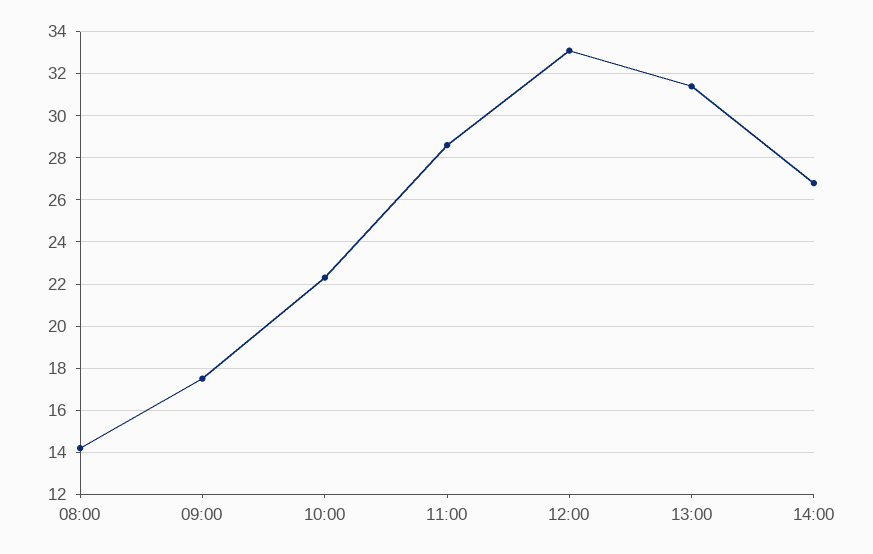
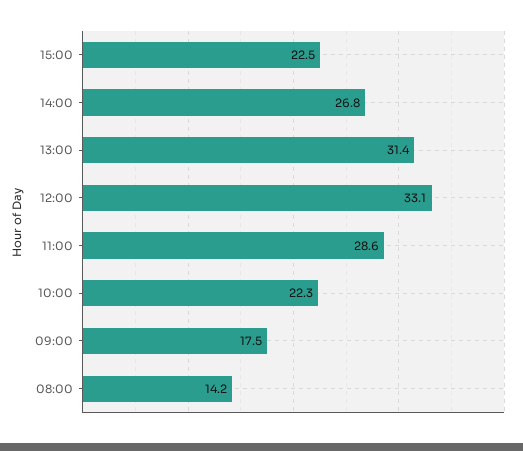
15:00: none -> 22.5

